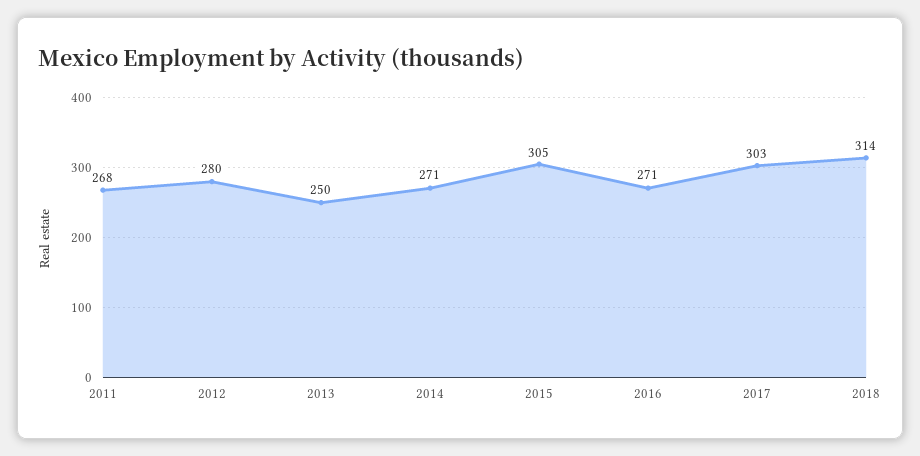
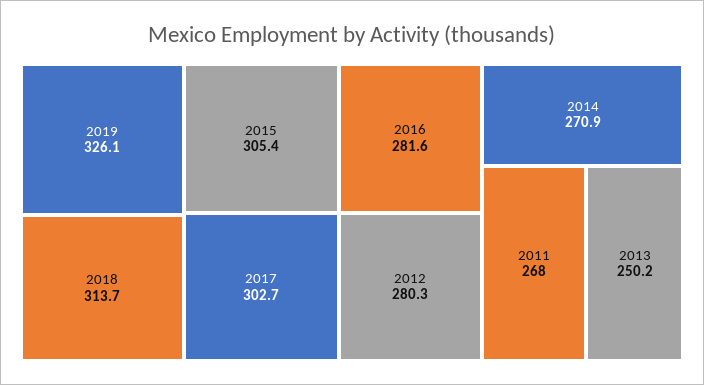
2016: 271 -> 281.6
2019: none -> 326.1

